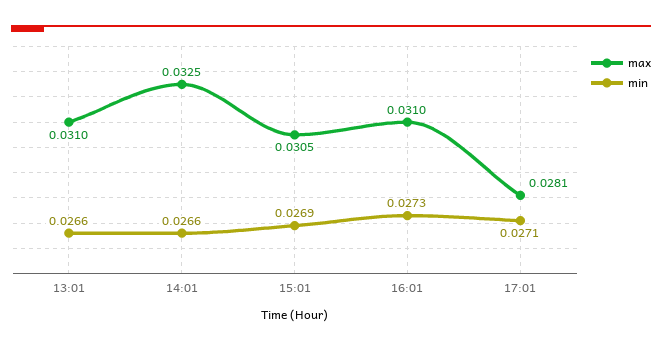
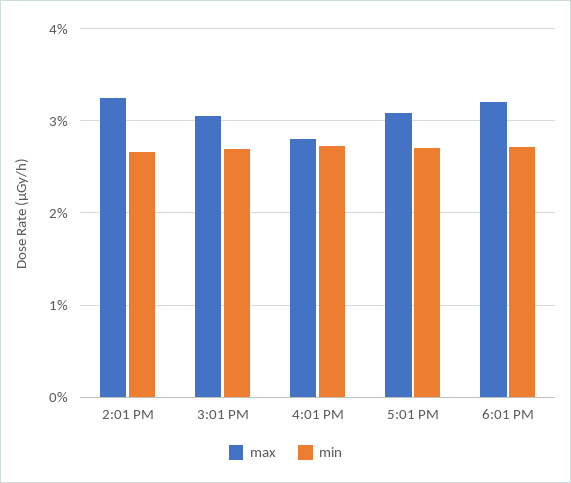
max, 13:01: 0.031 -> none
min, 13:01: 0.0266 -> none
max, 16:01: 0.031 -> 0.028
max, 17:01: 0.0281 -> 0.031
max, 6:01 PM: none -> 0.032
min, 6:01 PM: none -> 0.027

